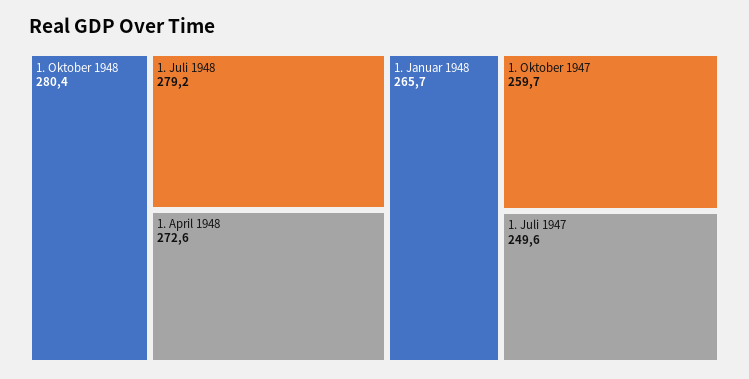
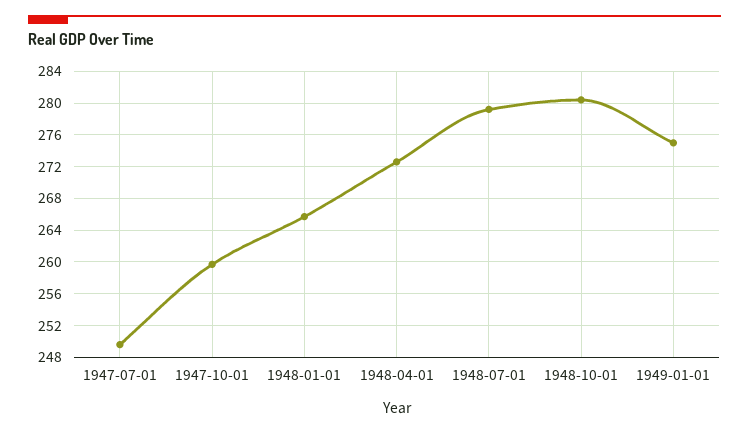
1949-01-01: none -> 275

